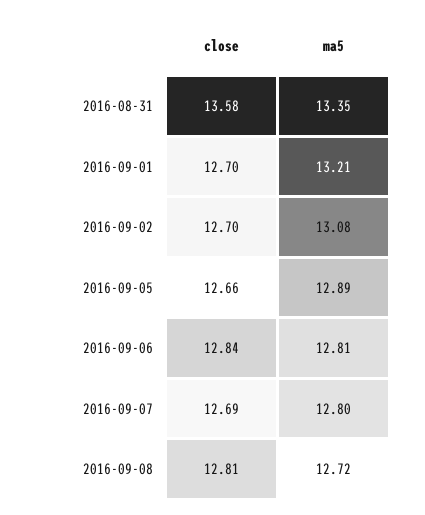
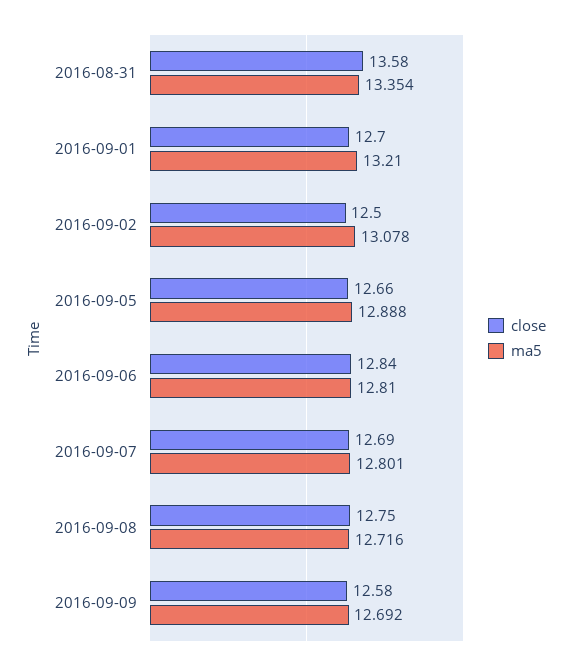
close, 2016-09-02: 12.7 -> 12.5
close, 2016-09-08: 12.81 -> 12.75
close, 2016-09-09: none -> 12.58
ma5, 2016-09-09: none -> 12.692

